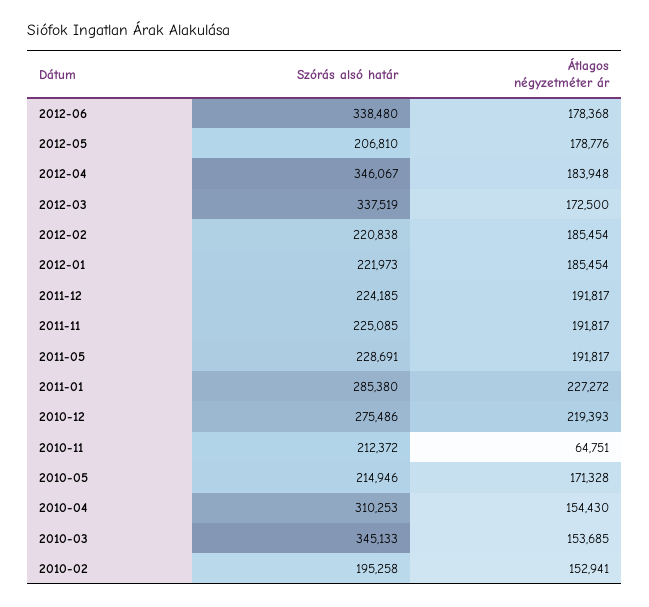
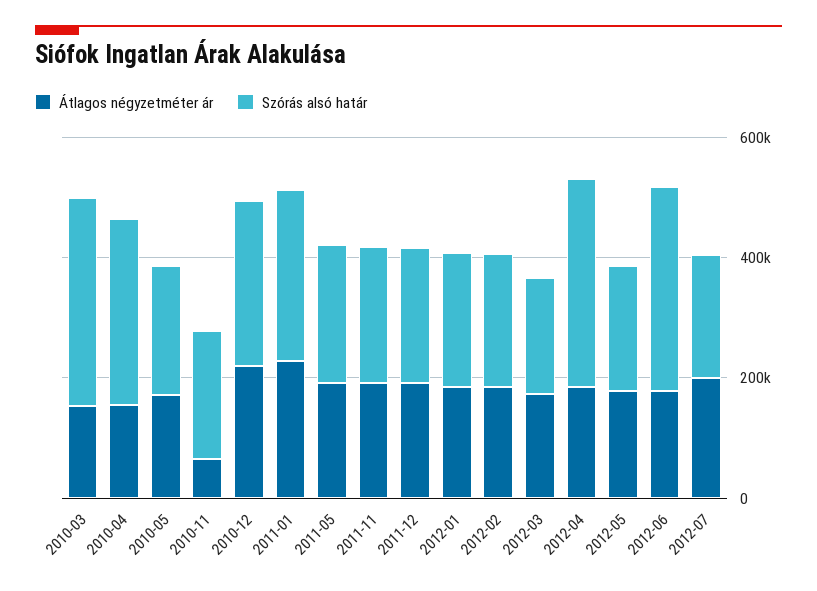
Szórás alsó határ, 2012-03: 337519 -> 200000
Szórás alsó határ, 2010-02: 195258 -> none
Átlagos négyzetméter ár, 2010-02: 152941 -> none
Átlagos négyzetméter ár, 2012-07: none -> 200000
Szórás alsó határ, 2012-07: none -> 200000

